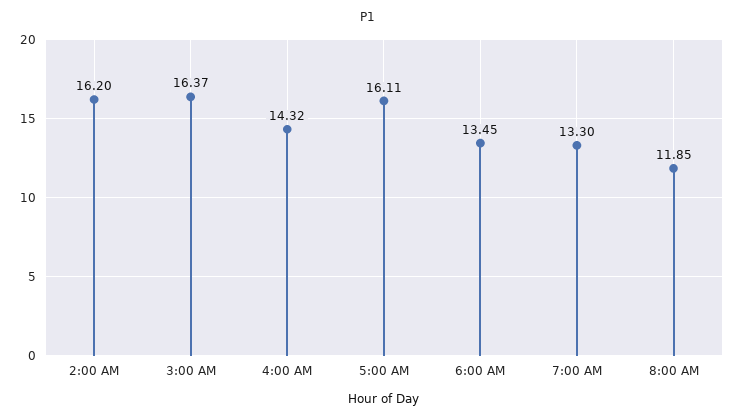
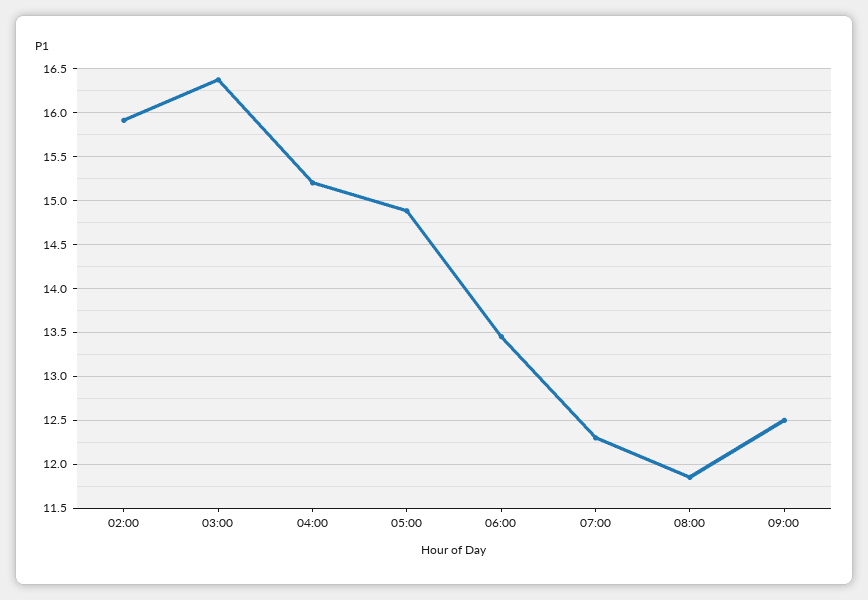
2:00 AM: 16.2 -> 15.9
4:00 AM: 14.32 -> 15.2
5:00 AM: 16.11 -> 14.9
7:00 AM: 13.3 -> 12.3
09:00: none -> 12.5

